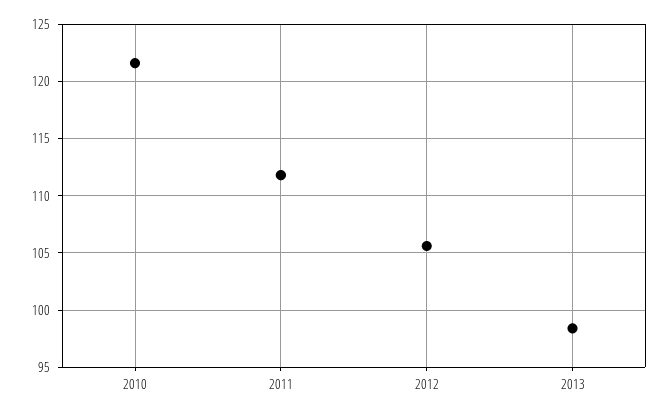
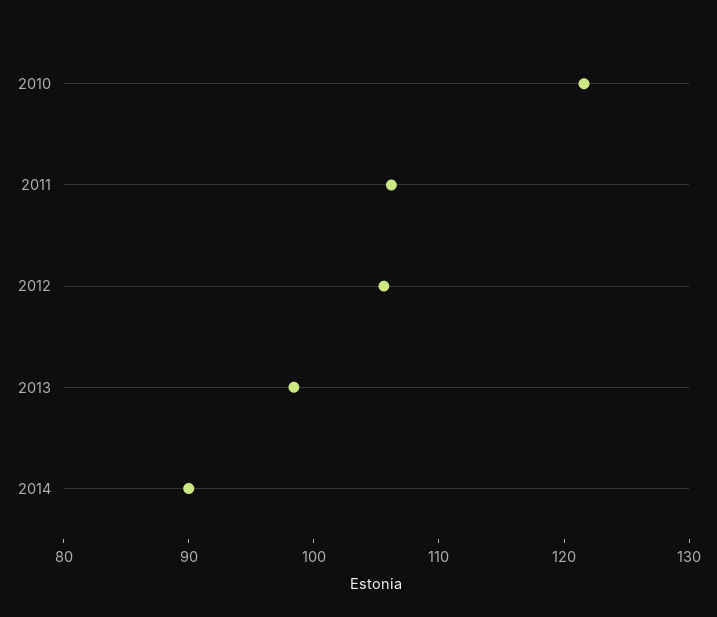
2011: 112 -> 106
2014: none -> 90

